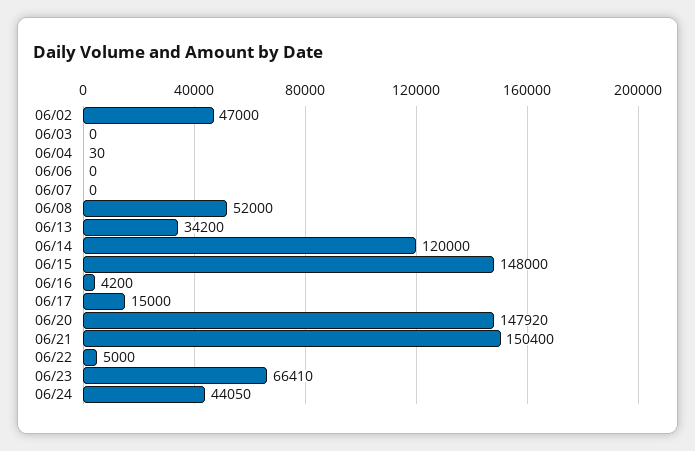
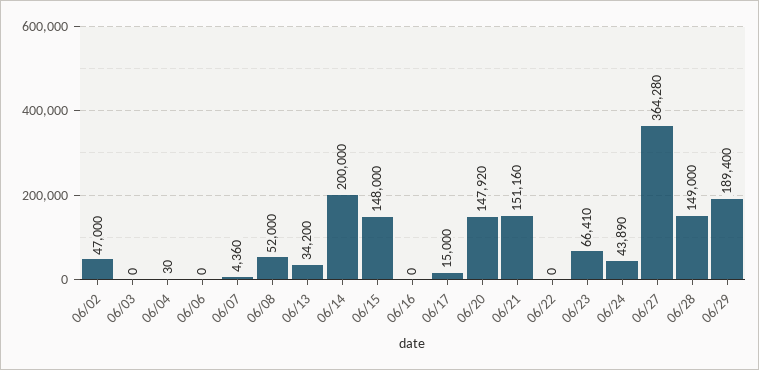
06/07: 0 -> 4360
06/14: 120000 -> 200000
06/16: 4200 -> 0
06/21: 150400 -> 151160
06/22: 5000 -> 0
06/24: 44050 -> 43890
06/27: none -> 364280
06/28: none -> 149000
06/29: none -> 189400

